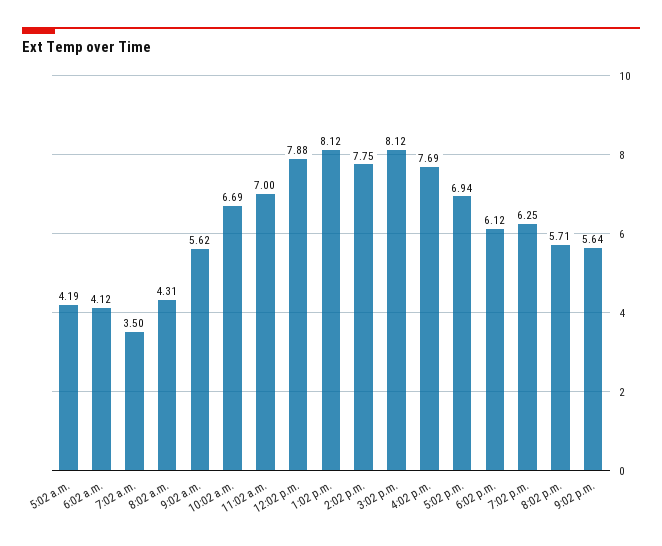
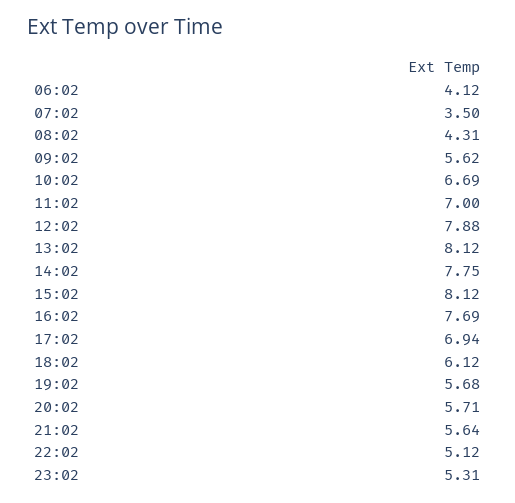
5:02 a.m.: 4.19 -> none
7:02 p.m.: 6.25 -> 5.68
22:02: none -> 5.12
23:02: none -> 5.31

